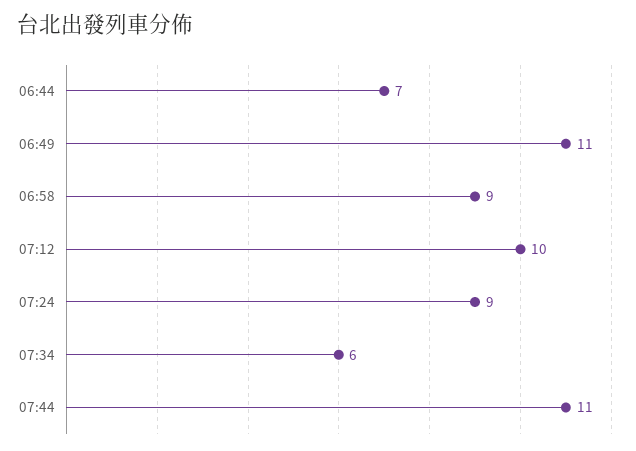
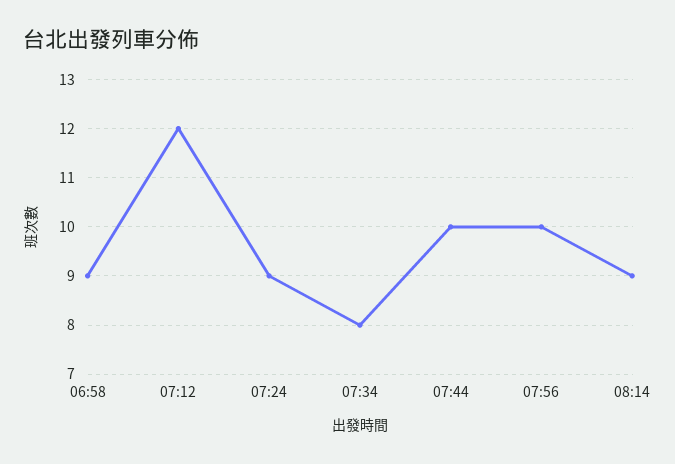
06:44: 7 -> none
06:49: 11 -> none
07:12: 10 -> 12
07:34: 6 -> 8
07:44: 11 -> 10
07:56: none -> 10
08:14: none -> 9

